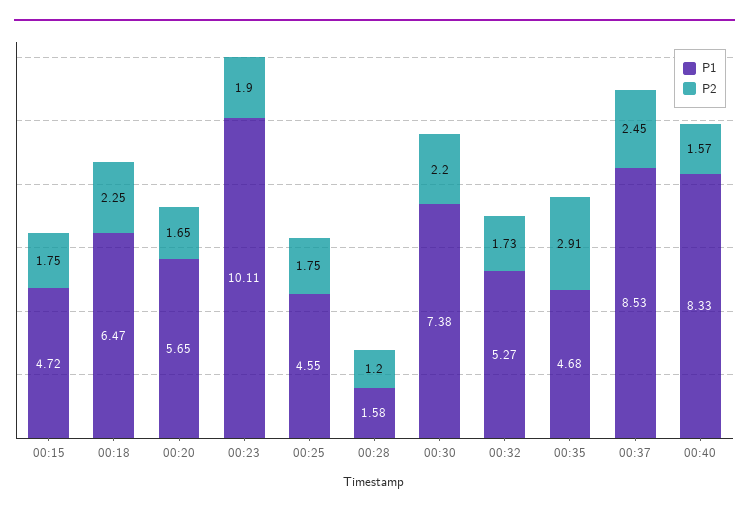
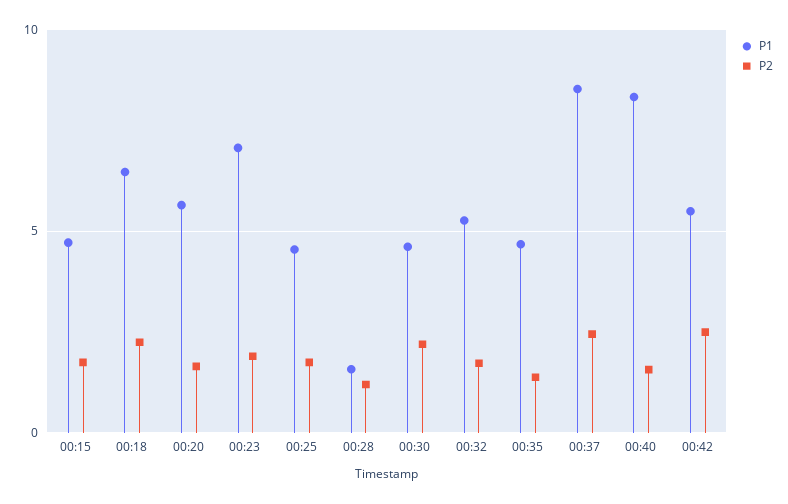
P1, 00:23: 10.11 -> 7
P1, 00:30: 7.38 -> 4.5
P2, 00:35: 2.91 -> 1.5
P1, 00:42: none -> 5.5
P2, 00:42: none -> 2.5

